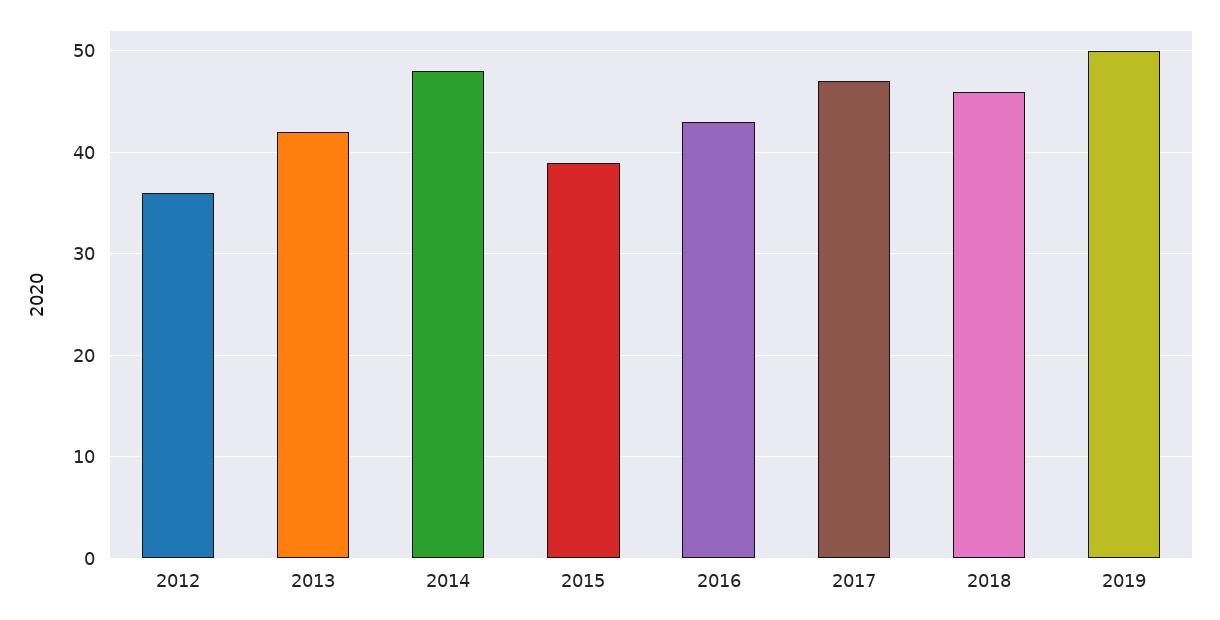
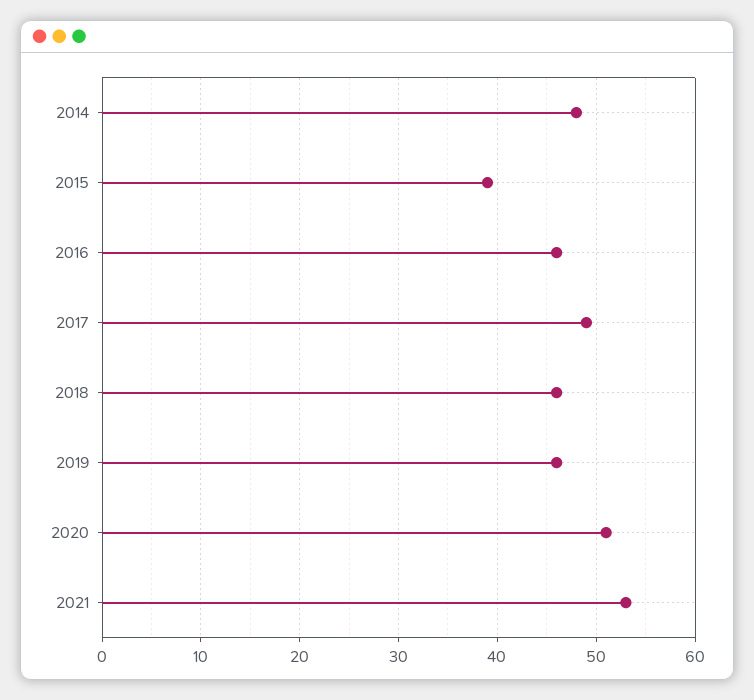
2012: 36 -> none
2013: 42 -> none
2016: 43 -> 46
2017: 47 -> 49
2019: 50 -> 46
2020: none -> 51
2021: none -> 53

